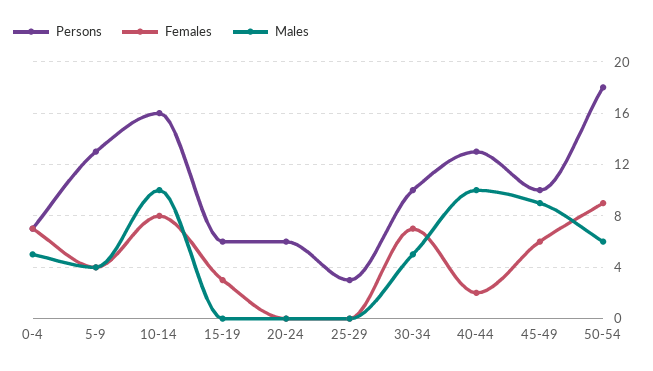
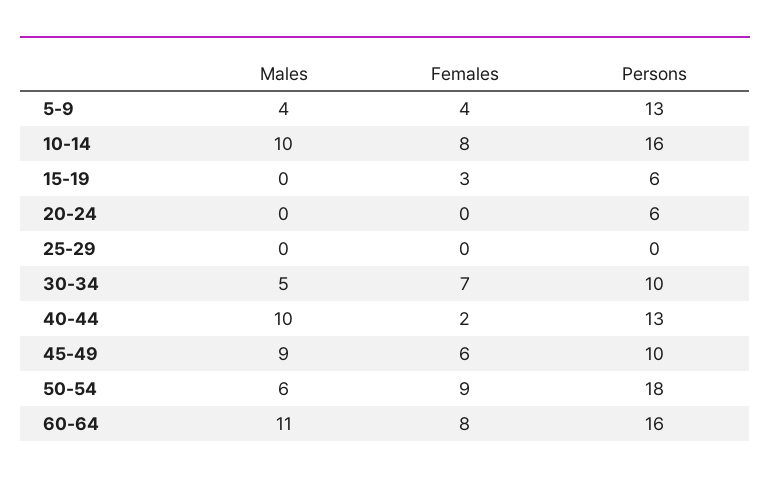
Persons, 0-4: 7 -> none
Females, 0-4: 7 -> none
Males, 0-4: 5 -> none
Persons, 25-29: 3 -> 0
Males, 60-64: none -> 11
Females, 60-64: none -> 8
Persons, 60-64: none -> 16

